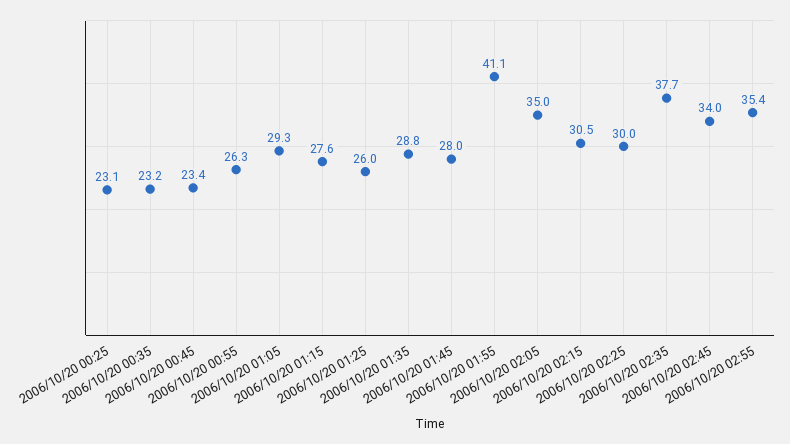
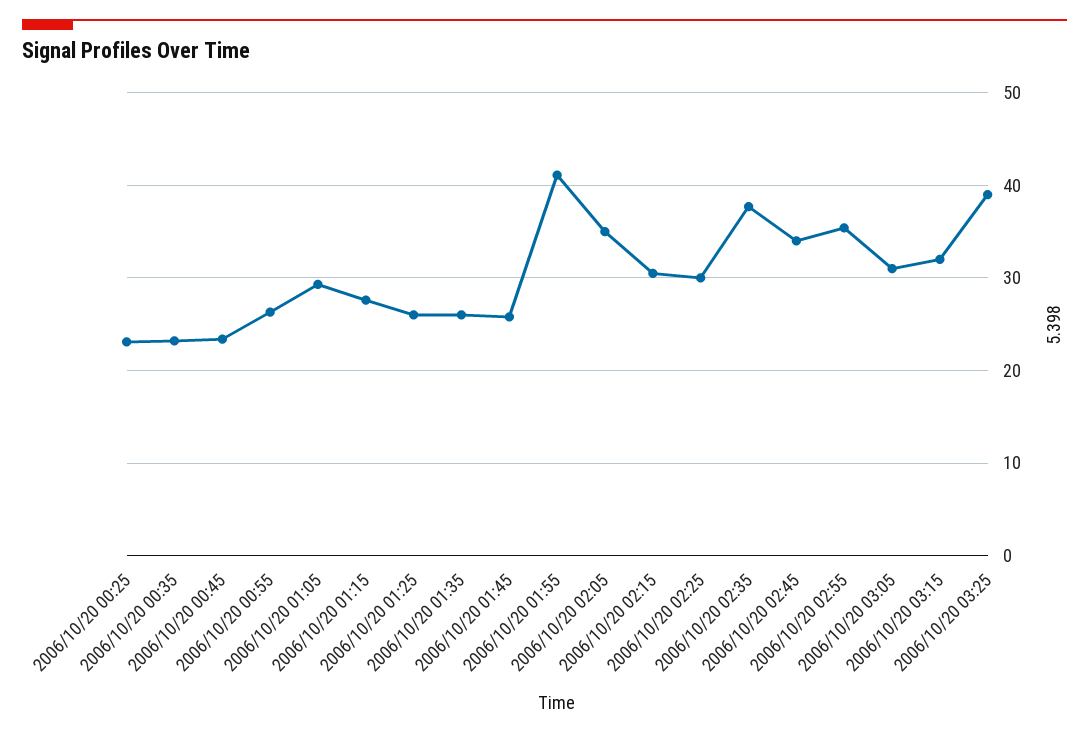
2006/10/20 01:35: 28.8 -> 26
2006/10/20 01:45: 28 -> 26
2006/10/20 03:05: none -> 31
2006/10/20 03:15: none -> 32
2006/10/20 03:25: none -> 39

